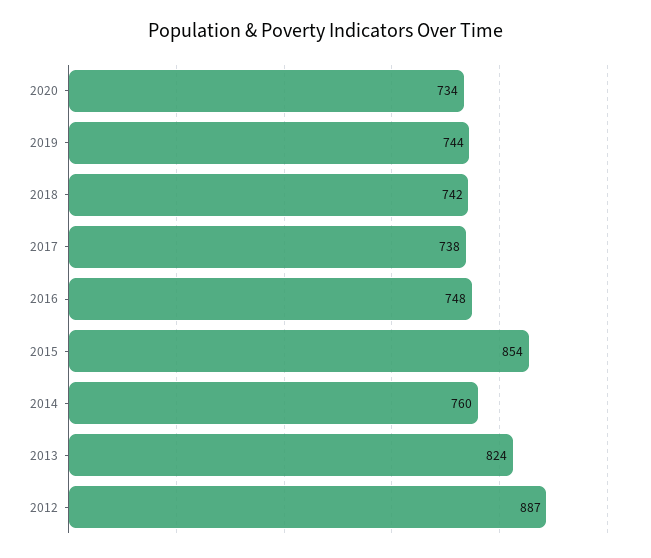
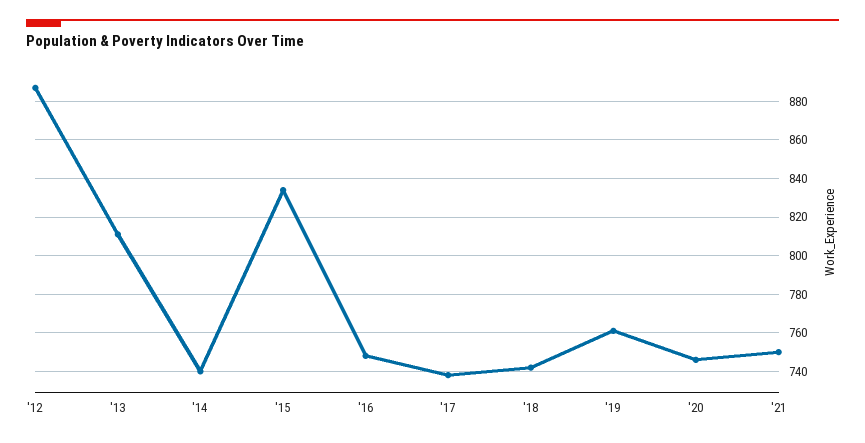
2020: 734 -> 745
2019: 744 -> 760
2015: 854 -> 835
2014: 760 -> 740
2013: 824 -> 810
'21: none -> 750

